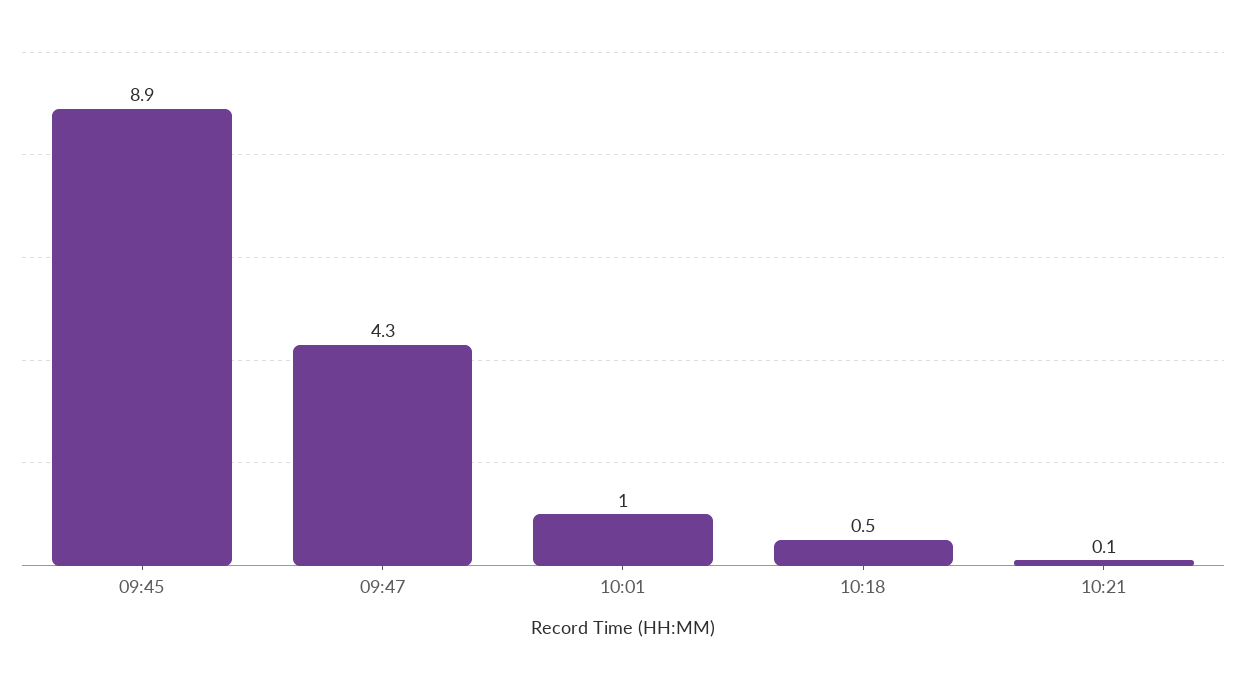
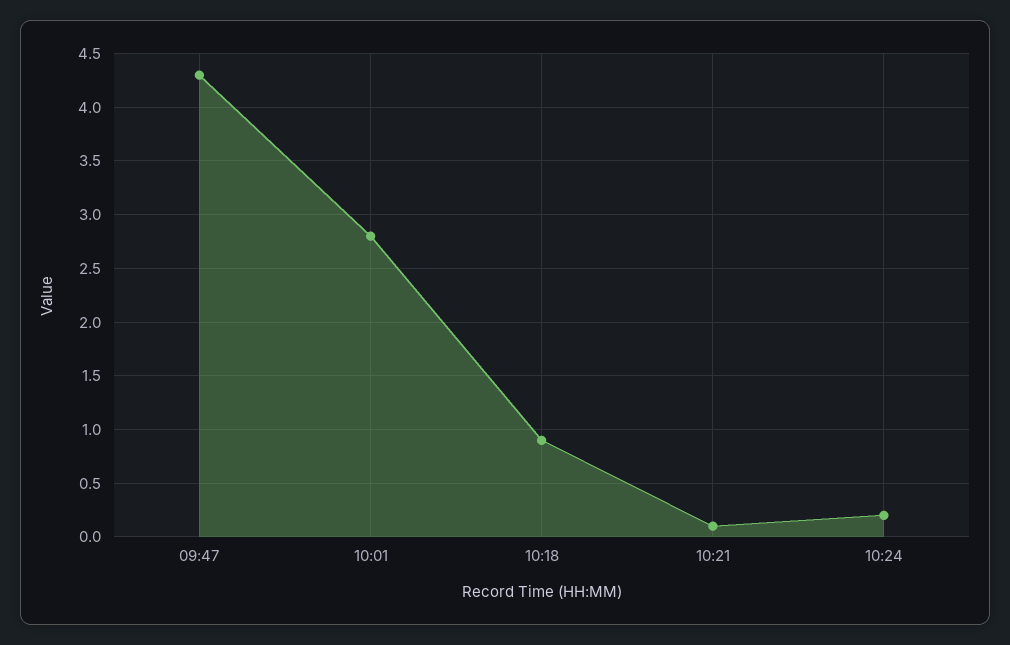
09:45: 8.9 -> none
10:01: 1 -> 2.8
10:18: 0.5 -> 0.9
10:24: none -> 0.2

